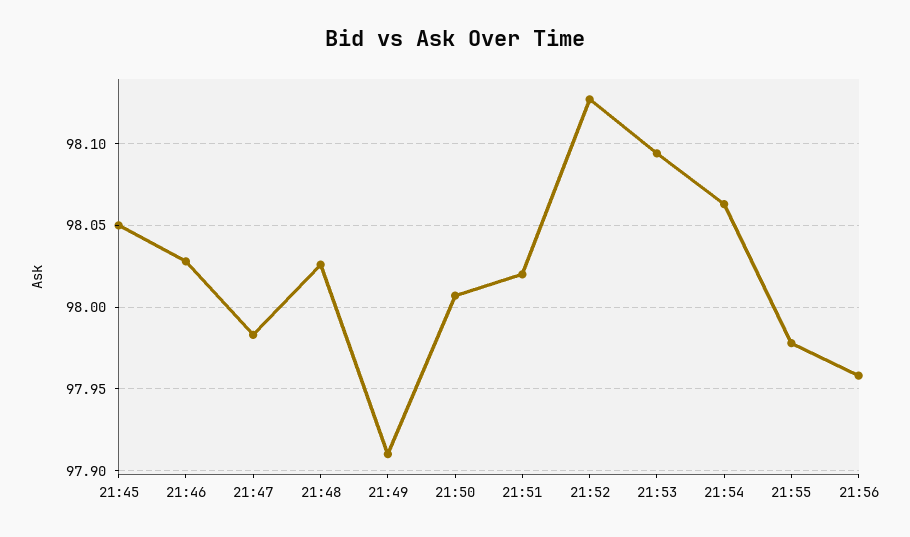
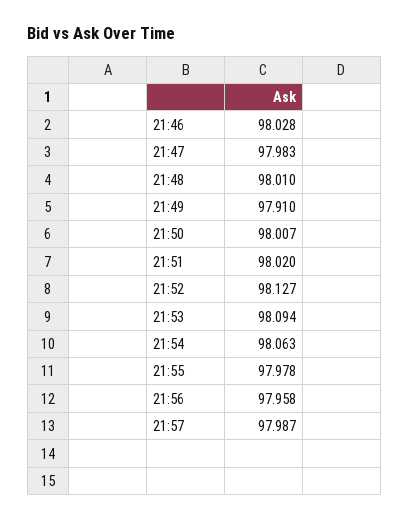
21:45: 98.05 -> none
21:48: 98.025 -> 98.01
21:57: none -> 97.987

